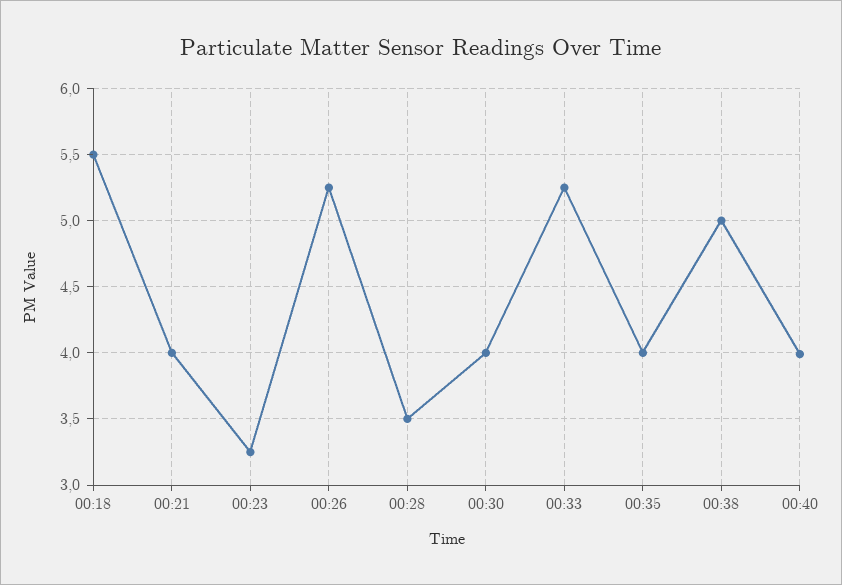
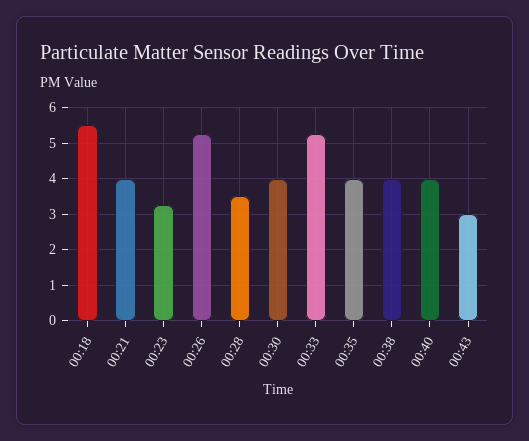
00:38: 5 -> 4
00:43: none -> 3

